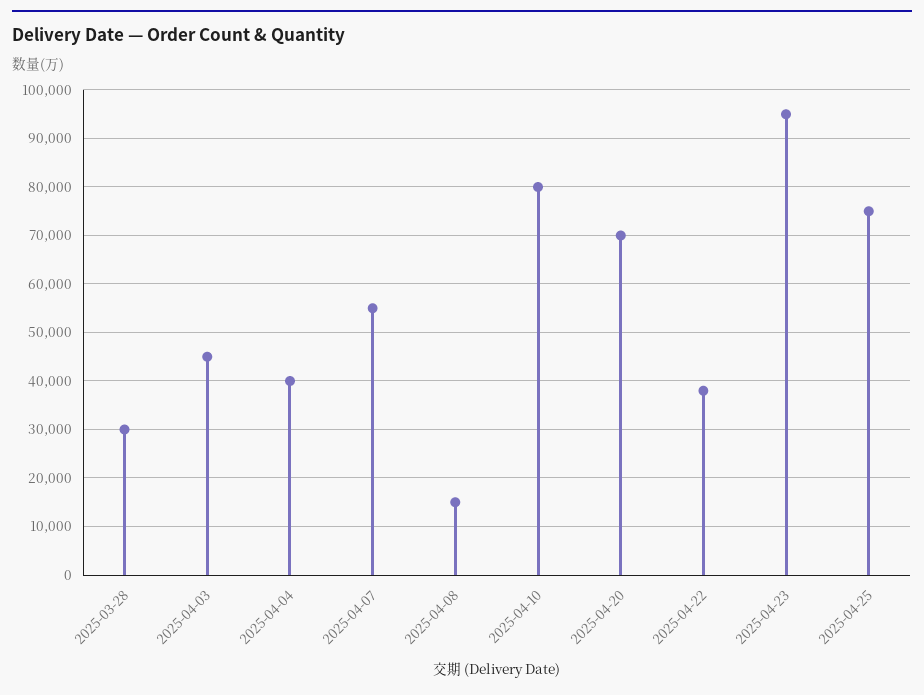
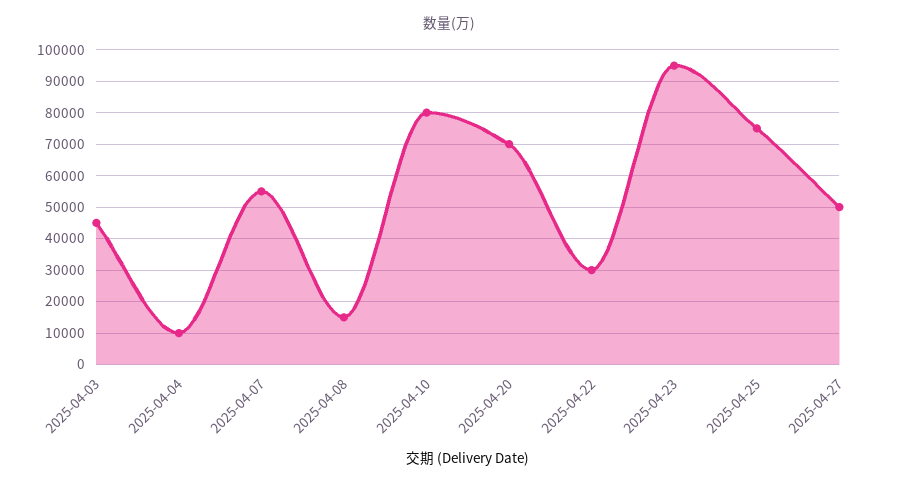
2025-03-28: 30000 -> none
2025-04-04: 40000 -> 10000
2025-04-22: 38000 -> 30000
2025-04-27: none -> 50000

